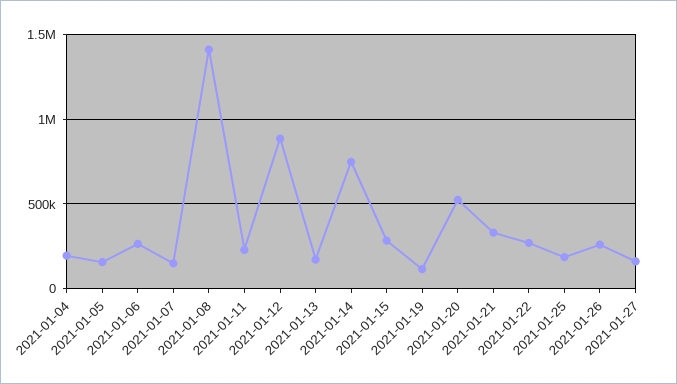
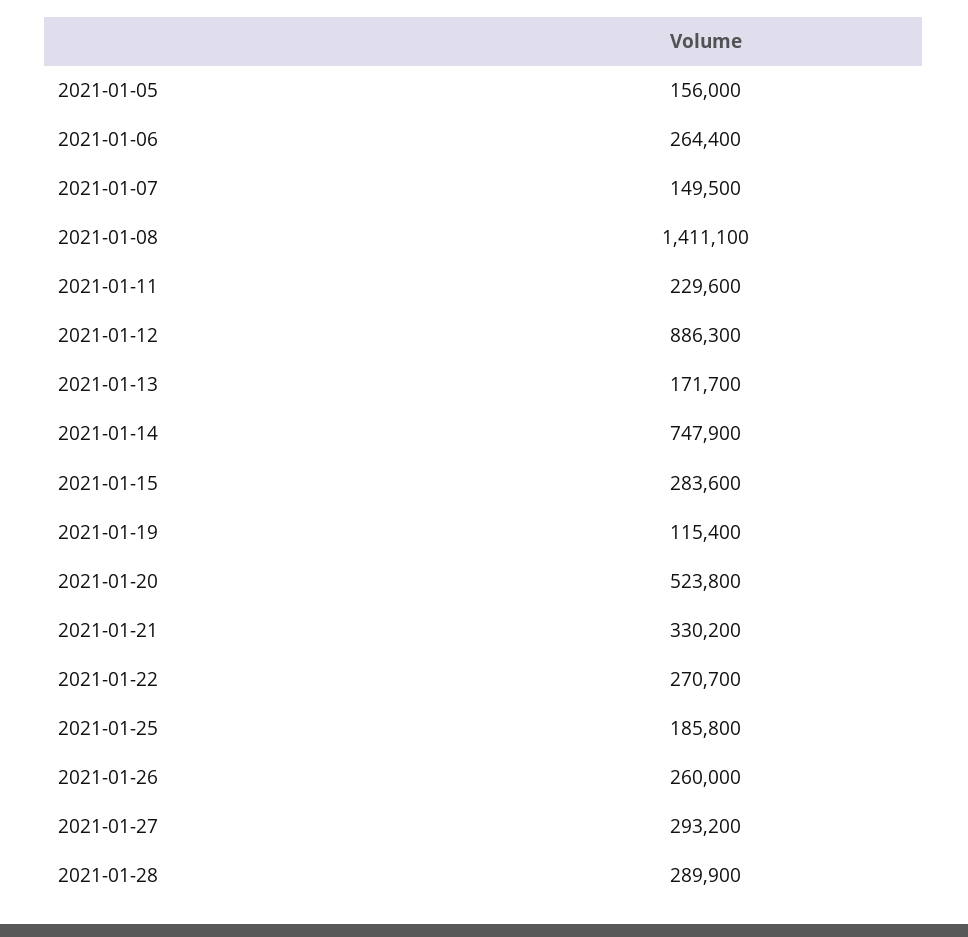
2021-01-04: 200000 -> none
2021-01-27: 150000 -> 293200
2021-01-28: none -> 289900

